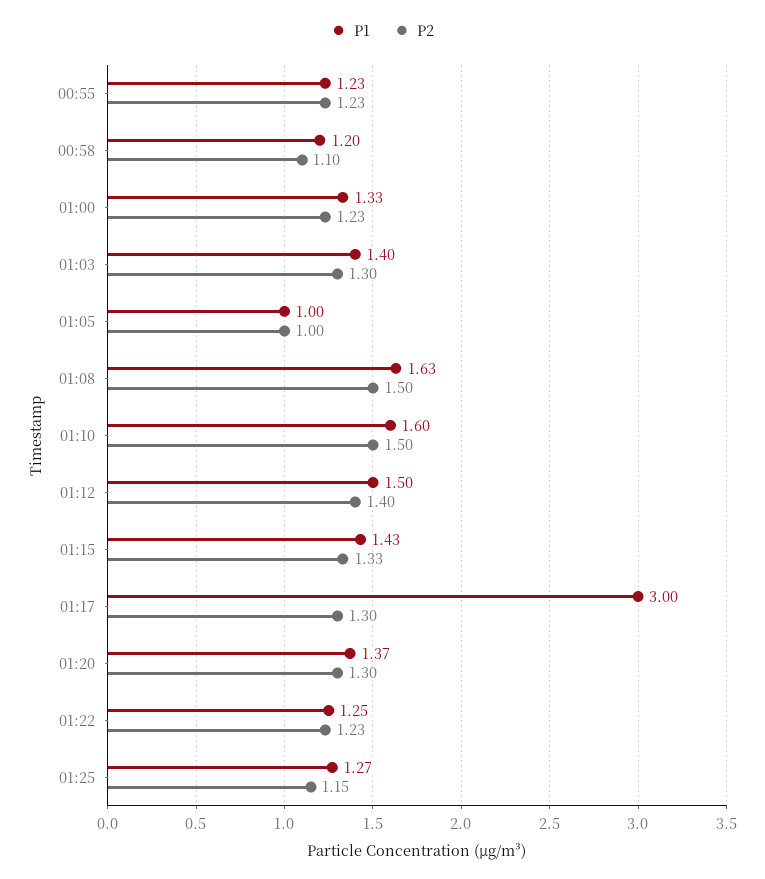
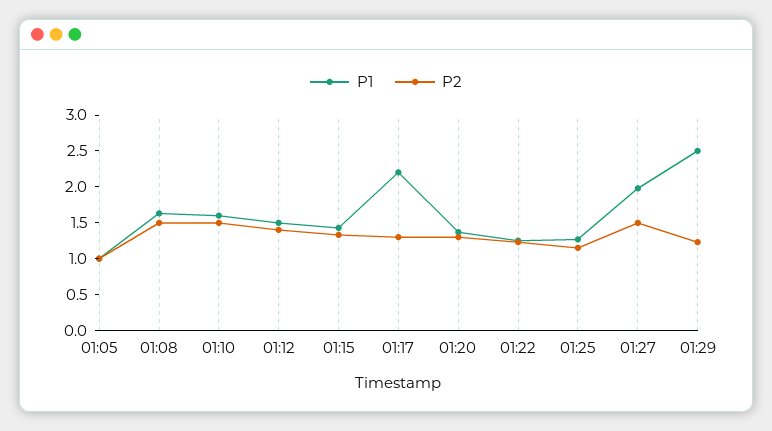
P1, 00:55: 1.23 -> none
P2, 00:55: 1.23 -> none
P1, 00:58: 1.2 -> none
P2, 00:58: 1.1 -> none
P1, 01:00: 1.33 -> none
P2, 01:00: 1.23 -> none
P1, 01:03: 1.4 -> none
P2, 01:03: 1.3 -> none
P1, 01:17: 3 -> 2.25
P1, 01:27: none -> 2
P2, 01:27: none -> 1.5
P1, 01:29: none -> 2.5
P2, 01:29: none -> 1.25

